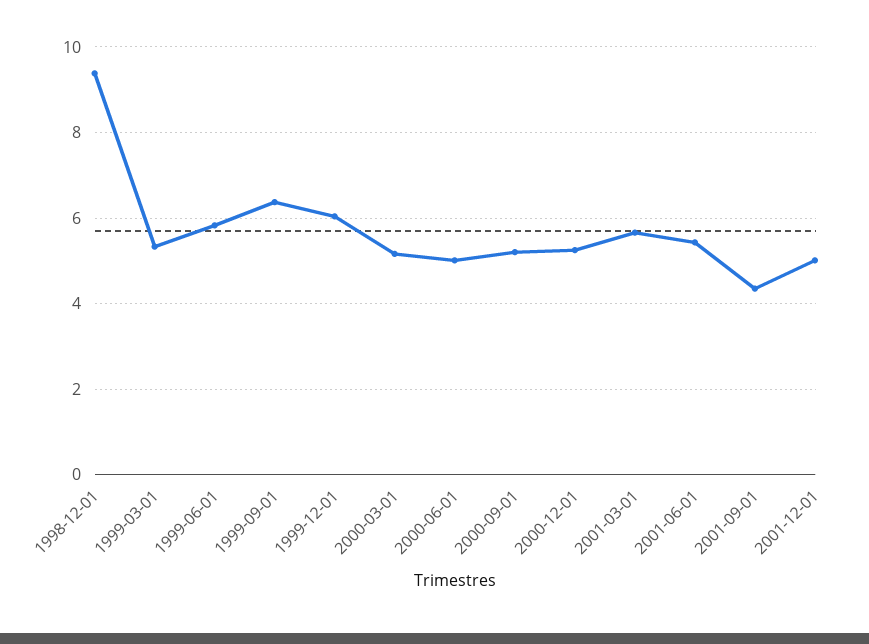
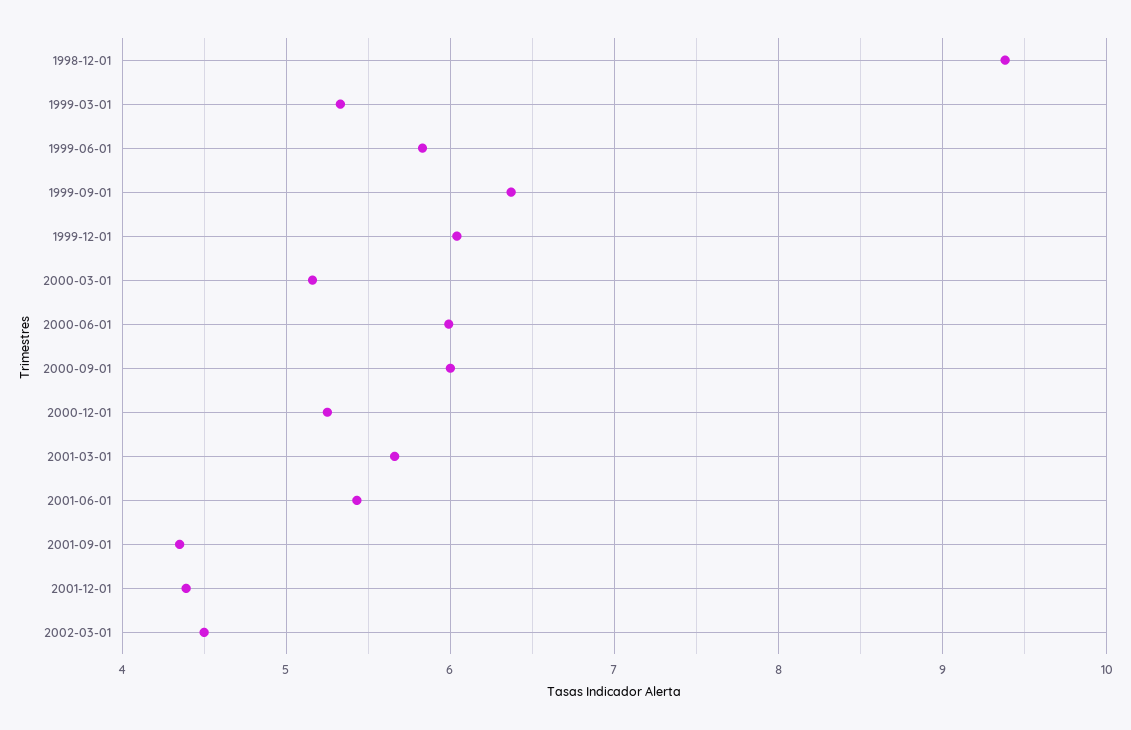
2000-06-01: 5 -> 6
2000-09-01: 5.2 -> 6
2001-12-01: 5 -> 4.4
2002-03-01: none -> 4.5

